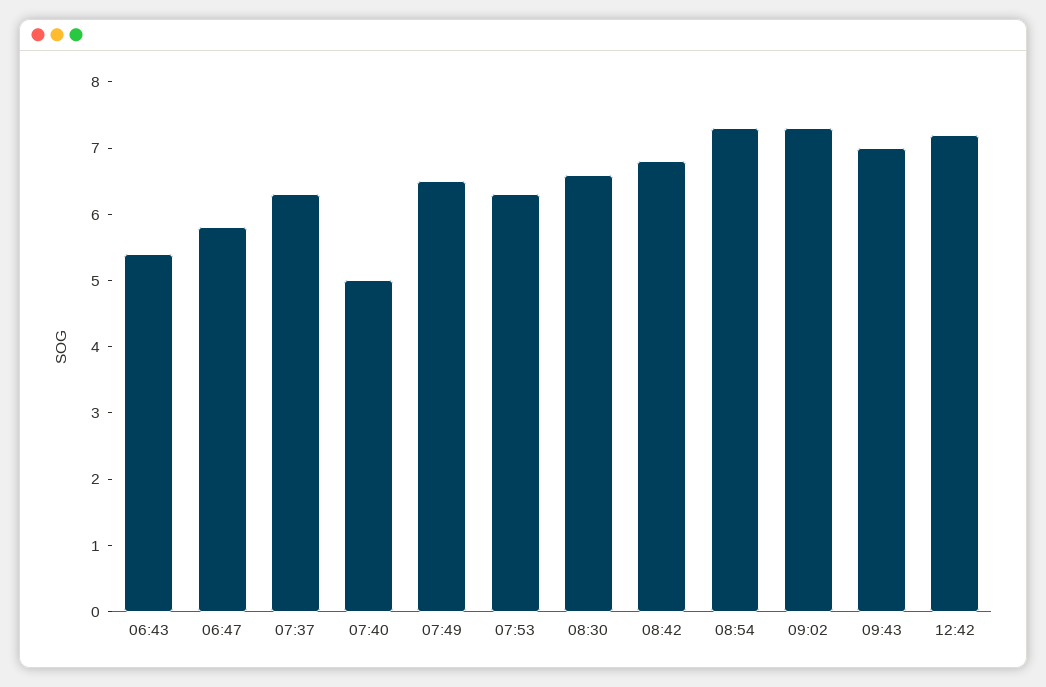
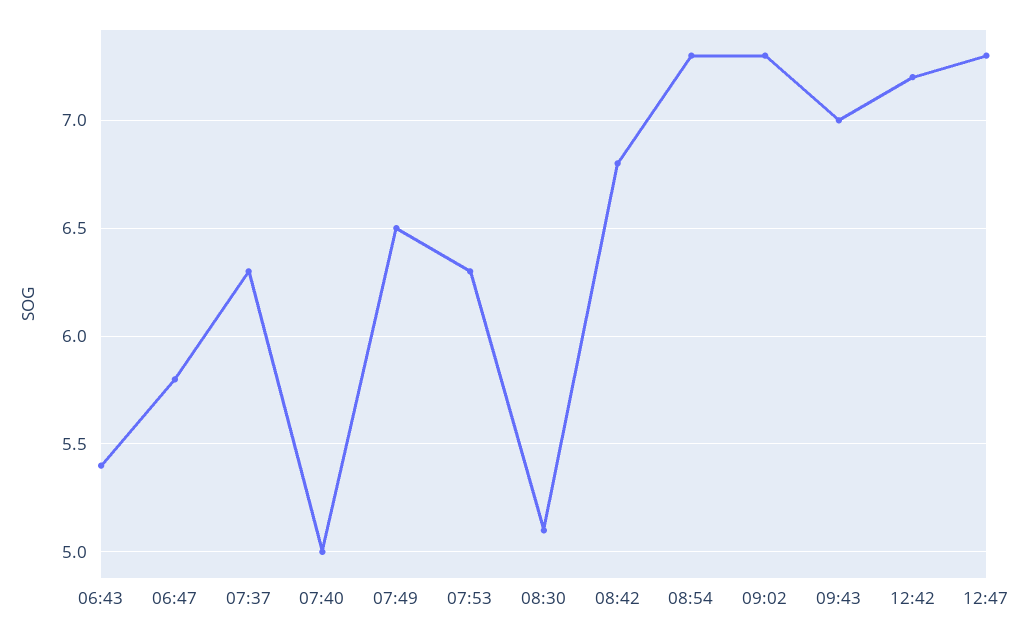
08:30: 6.5 -> 5.1
12:47: none -> 7.3

